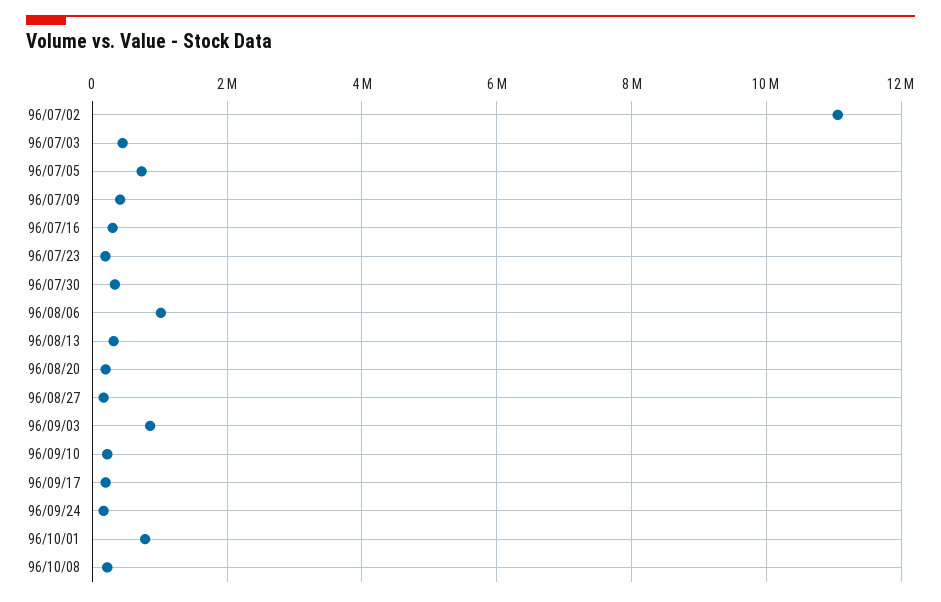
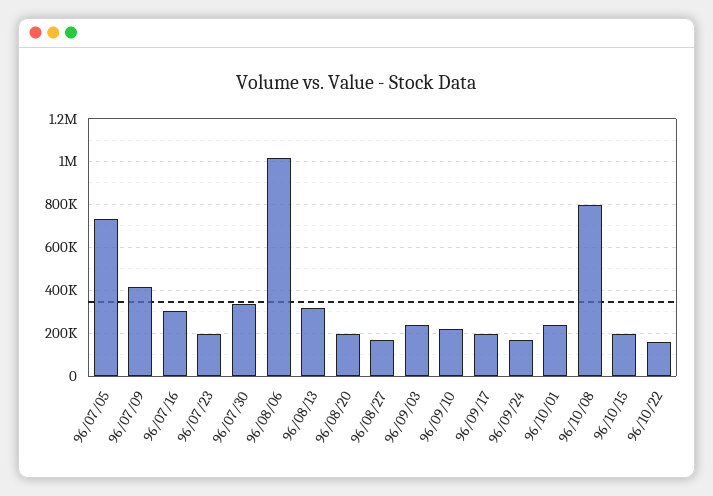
96/07/02: 11000000 -> none
96/07/03: 400000 -> none
96/09/03: 800000 -> 250000
96/10/01: 800000 -> 250000
96/10/08: 200000 -> 800000
96/10/15: none -> 200000
96/10/22: none -> 150000

